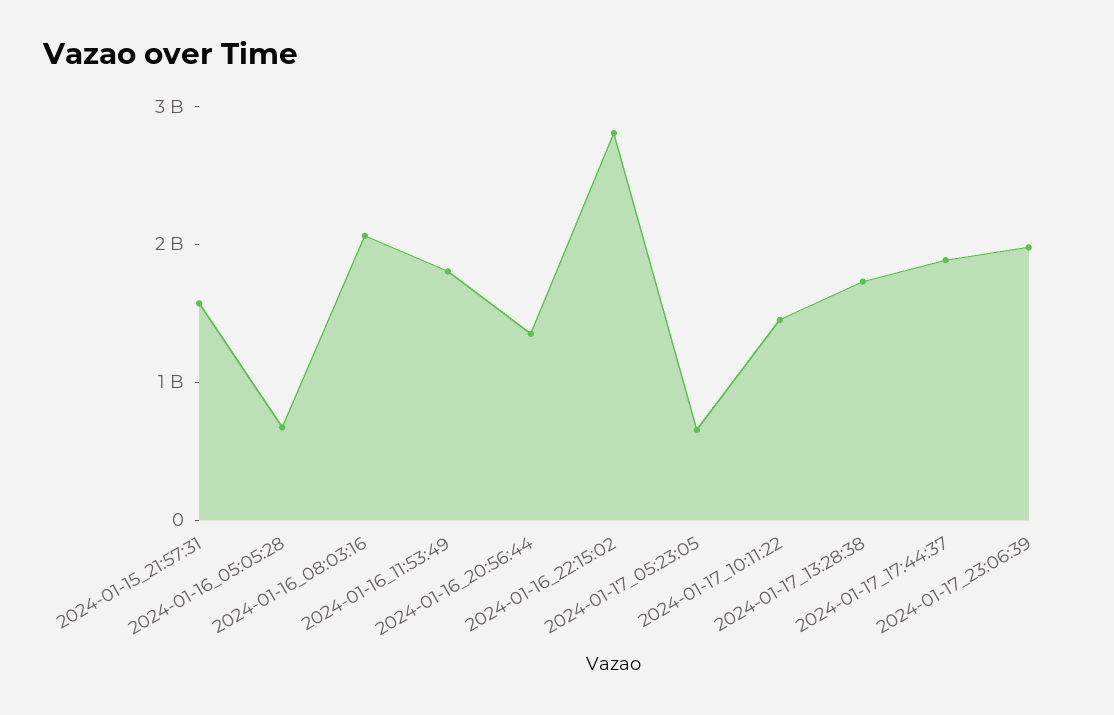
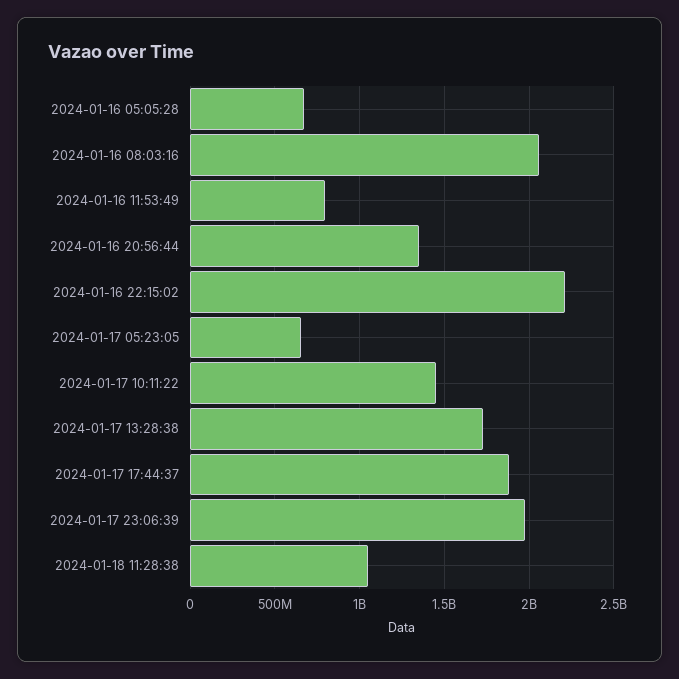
2024-01-15_21:57:31: 1600000000 -> none
2024-01-16_11:53:49: 1800000000 -> 800000000
2024-01-16_22:15:02: 2800000000 -> 2200000000
2024-01-18 11:28:38: none -> 1050000000

